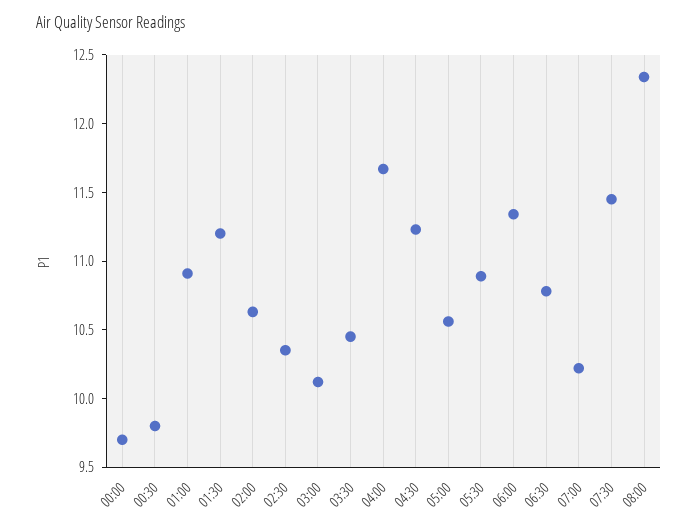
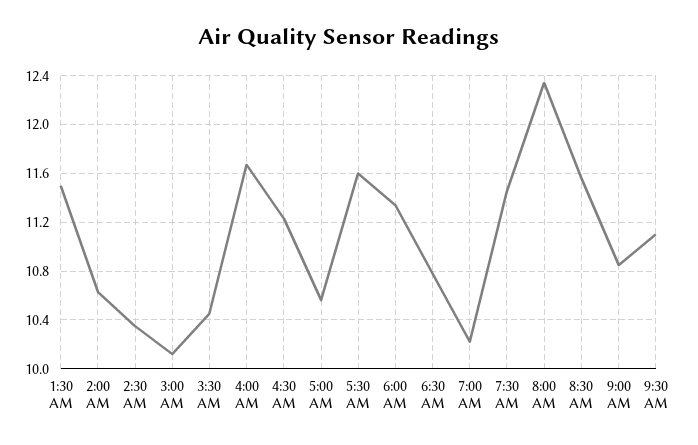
00:00: 9.7 -> none
00:30: 9.8 -> none
01:00: 10.9 -> none
01:30: 11.2 -> 11.5
05:30: 10.9 -> 11.6
8:30 AM: none -> 11.55
9:00 AM: none -> 10.85
9:30 AM: none -> 11.1

